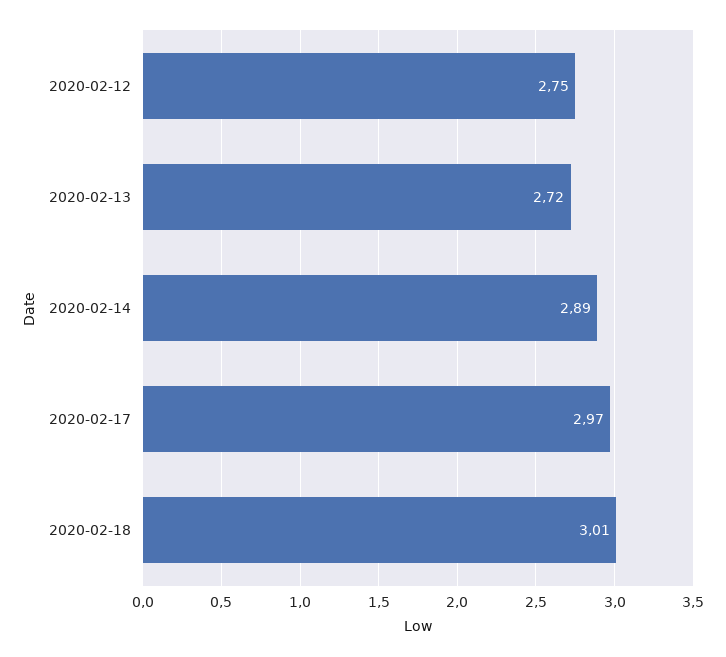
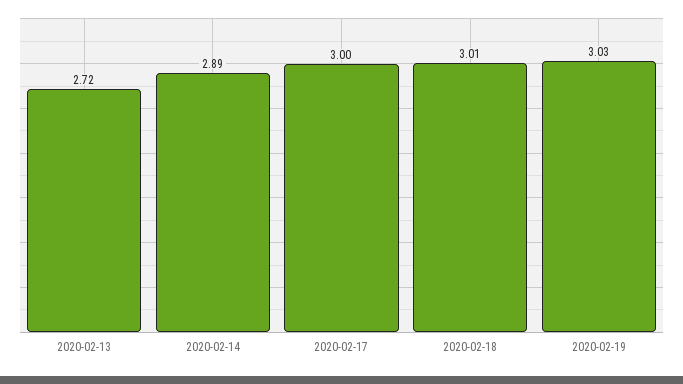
2020-02-12: 2.75 -> none
2020-02-17: 2.97 -> 3
2020-02-19: none -> 3.03

